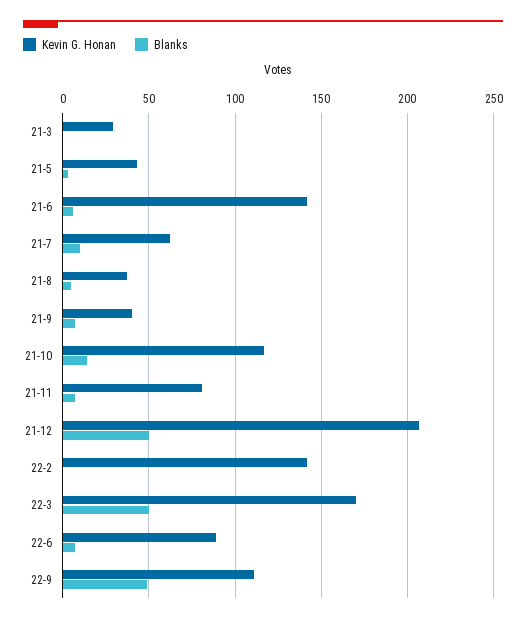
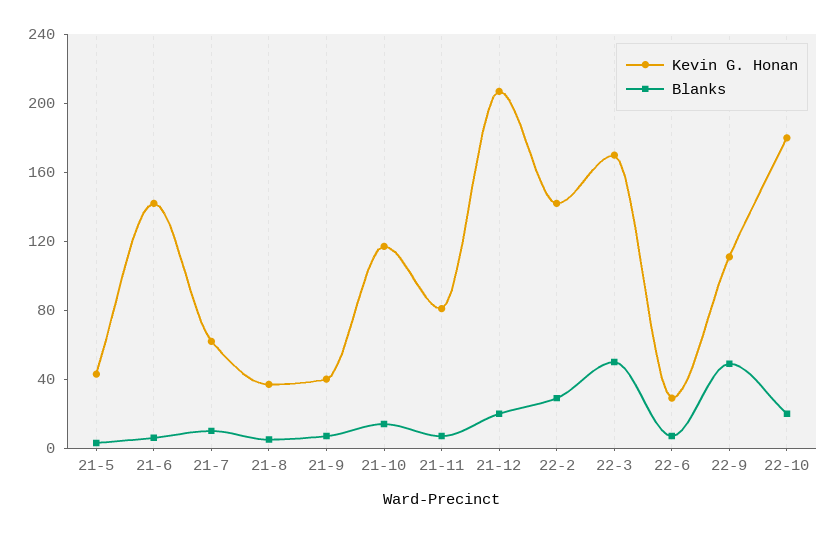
Kevin G. Honan, 21-3: 30 -> none
Blanks, 21-3: 0 -> none
Blanks, 21-12: 50 -> 20
Blanks, 22-2: 0 -> 30
Kevin G. Honan, 22-6: 90 -> 30
Kevin G. Honan, 22-10: none -> 180
Blanks, 22-10: none -> 20

